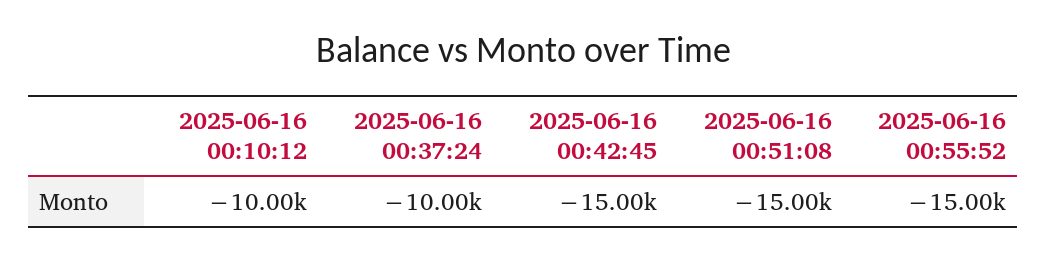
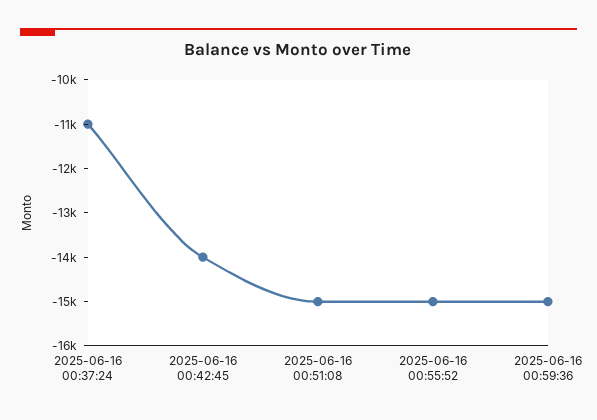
2025-06-16 00:10:12: -10000 -> none
2025-06-16 00:37:24: -10000 -> -11000
2025-06-16 00:42:45: -15000 -> -14000
2025-06-16 00:59:36: none -> -15000

